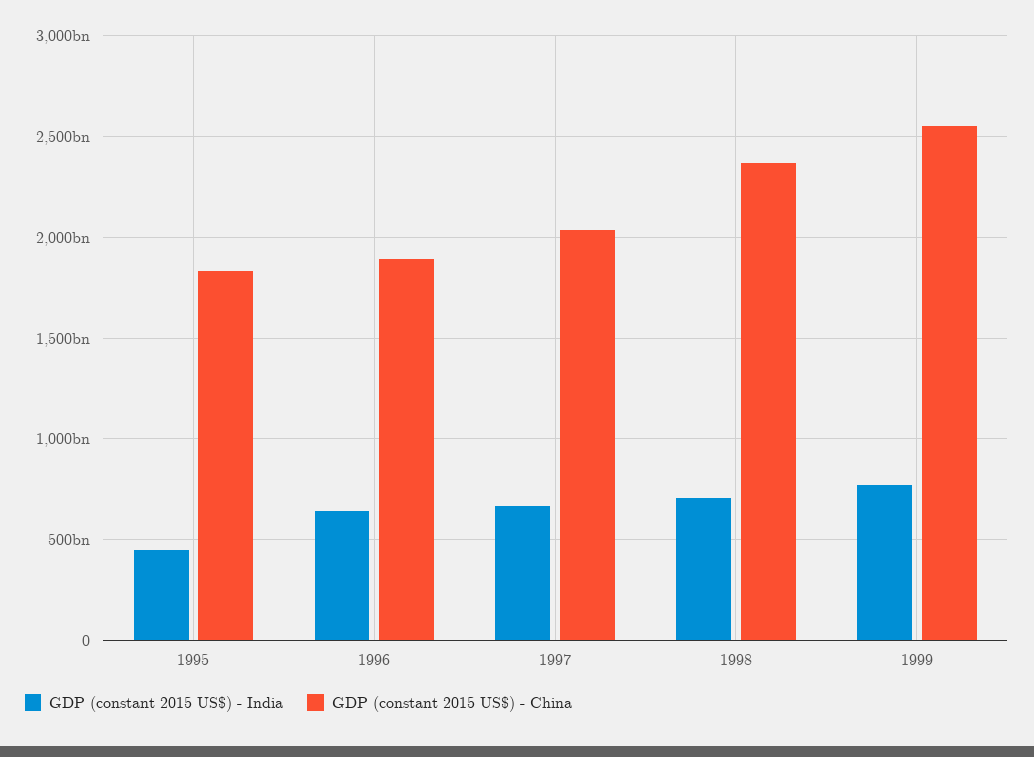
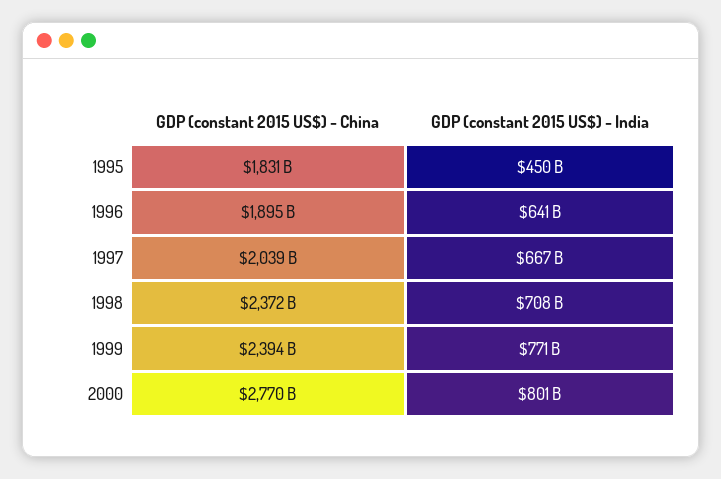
GDP (constant 2015 US$) - China, 1999: 2550000000000 -> 2394000000000
GDP (constant 2015 US$) - China, 2000: none -> 2770000000000
GDP (constant 2015 US$) - India, 2000: none -> 801000000000

